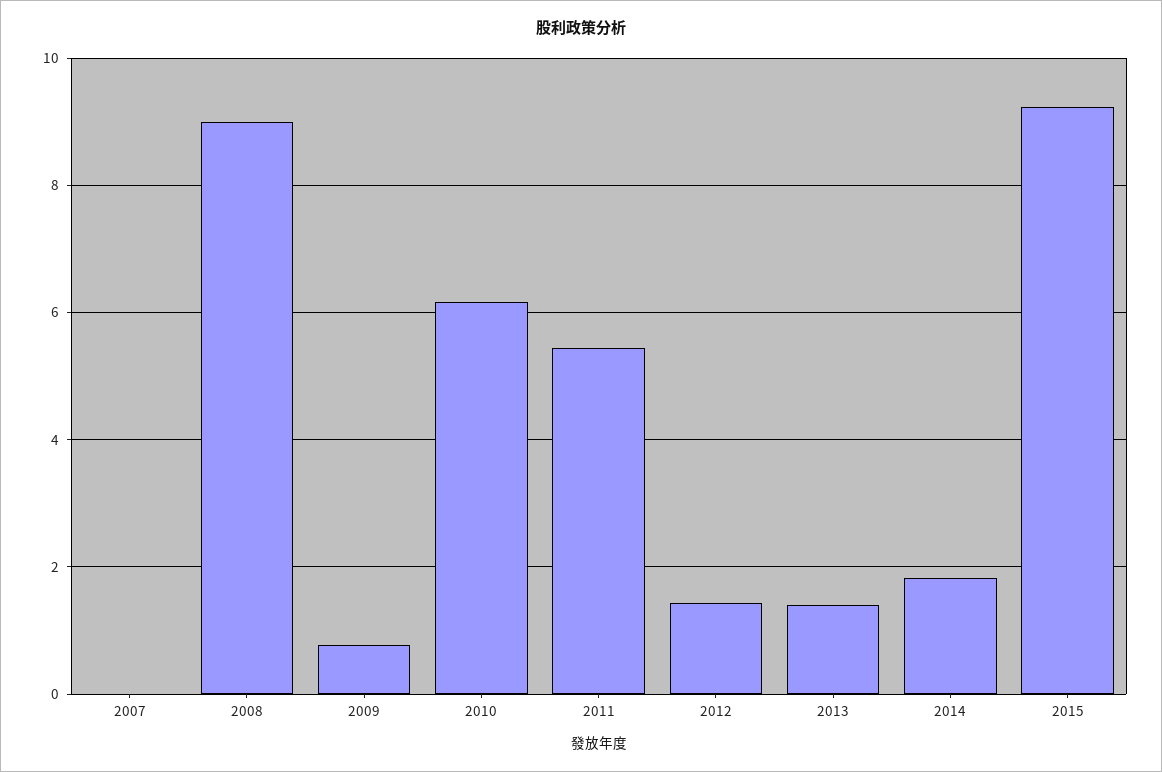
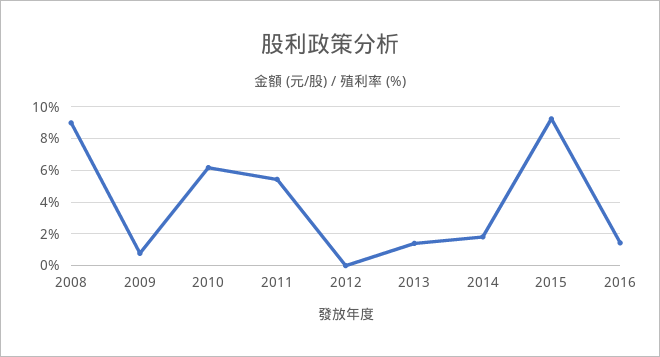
2007: 0 -> none
2012: 1.4 -> 0
2016: none -> 1.5

